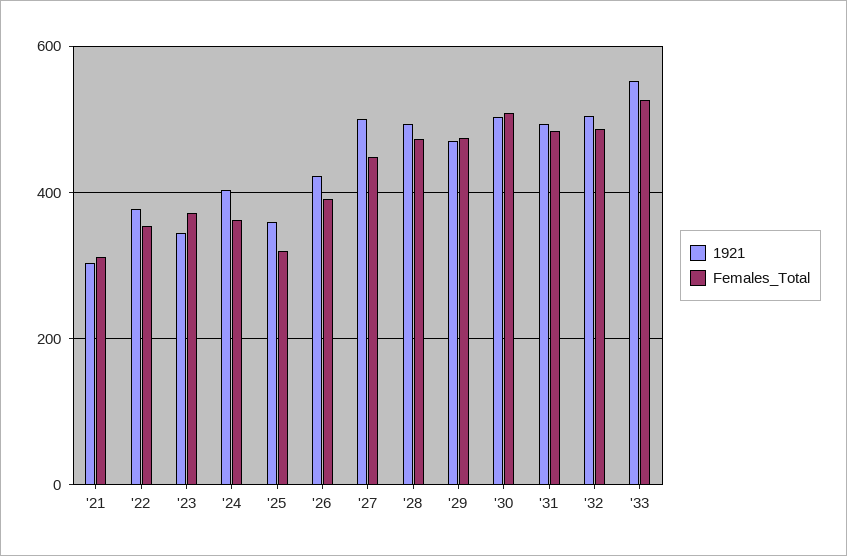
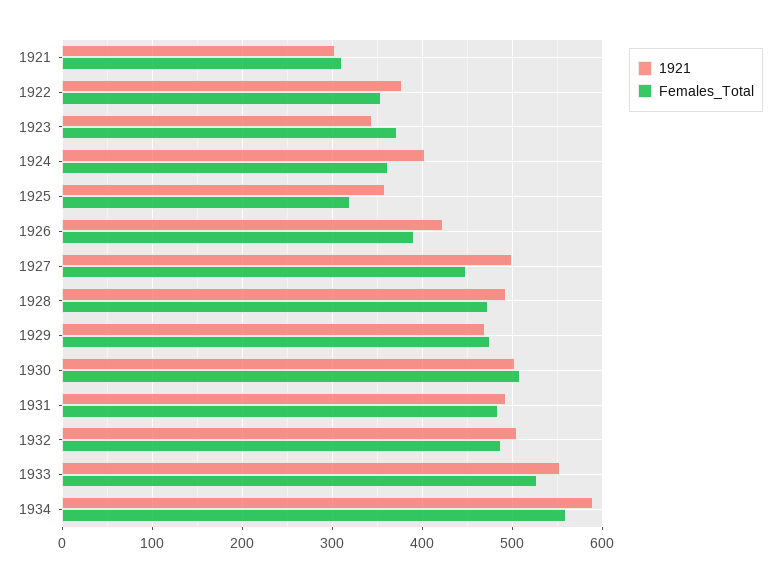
1921, 1934: none -> 590
Females_Total, 1934: none -> 560

